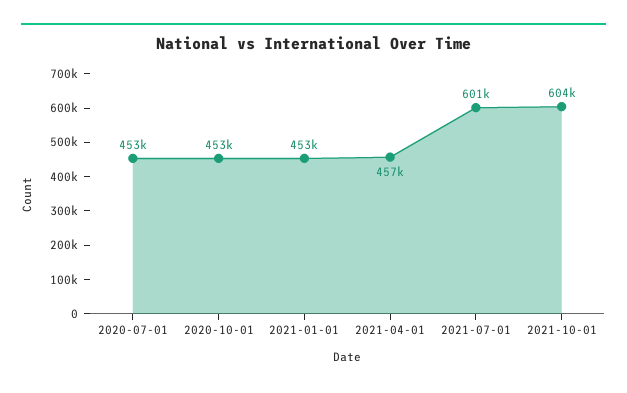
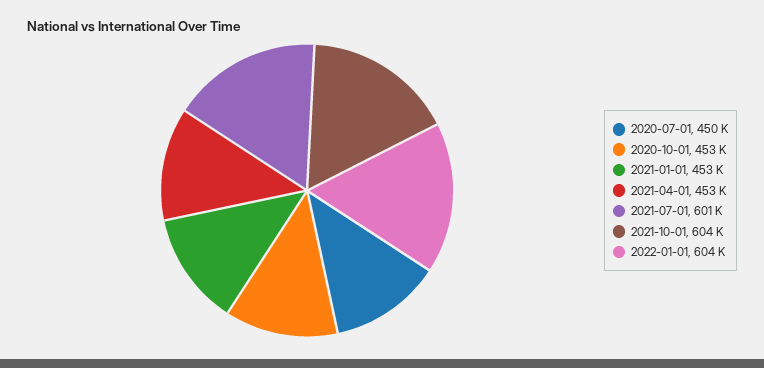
2020-07-01: 453000 -> 450000
2021-04-01: 457000 -> 453000
2022-01-01: none -> 604000

